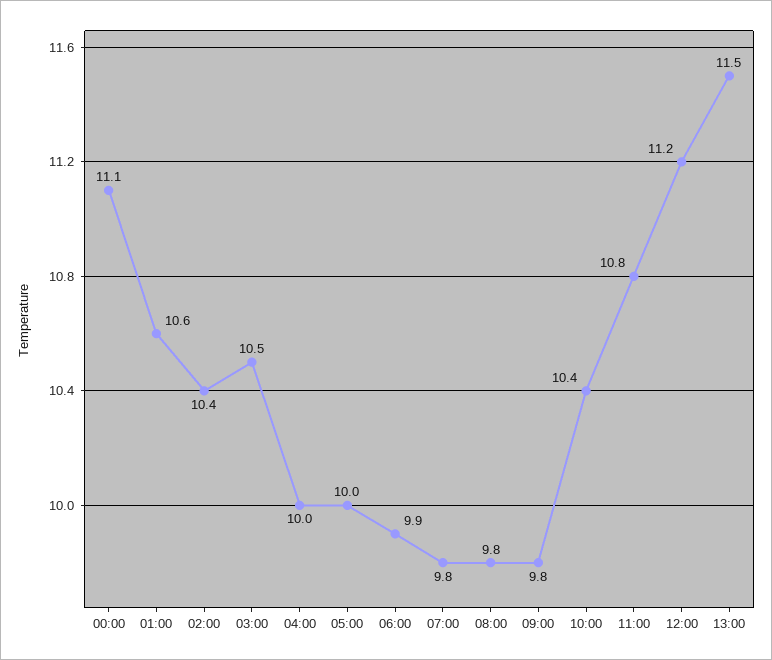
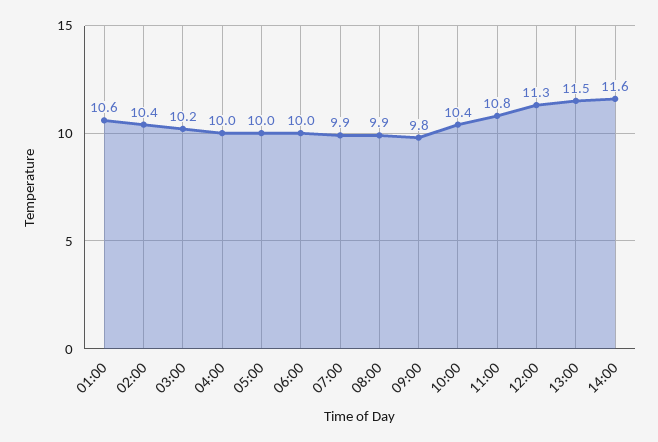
00:00: 11.1 -> none
03:00: 10.5 -> 10.2
06:00: 9.9 -> 10
07:00: 9.8 -> 9.9
08:00: 9.8 -> 9.9
12:00: 11.2 -> 11.3
14:00: none -> 11.6

